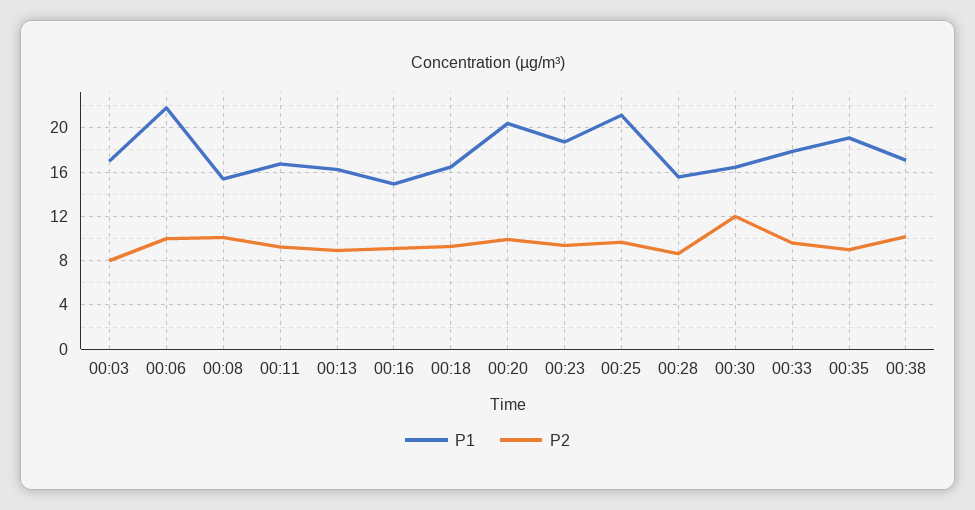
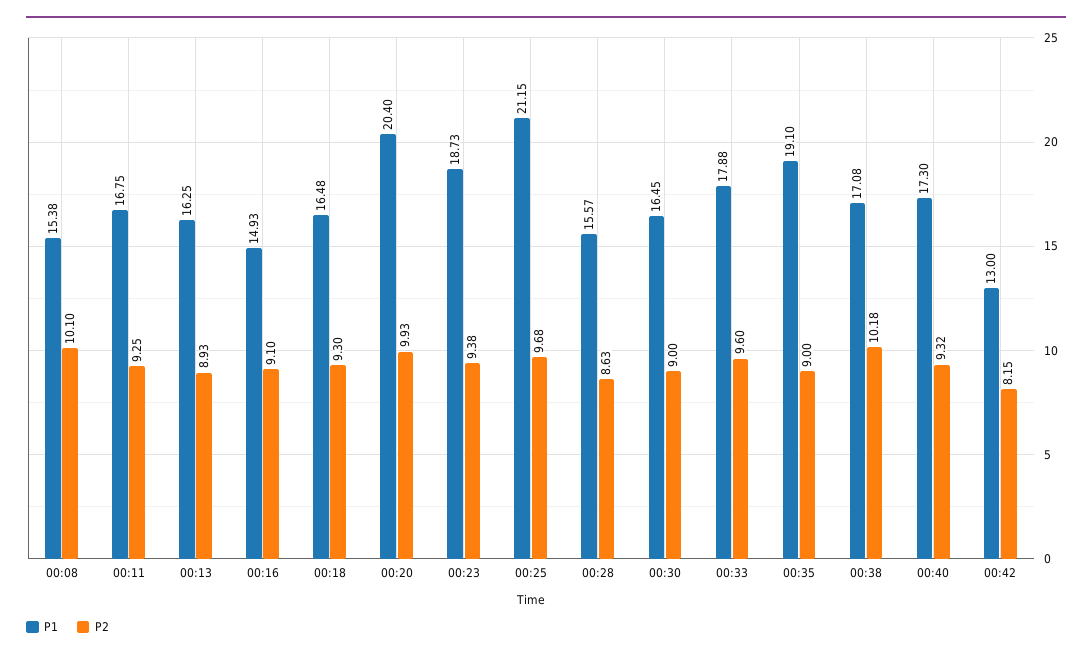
P1, 00:03: 17 -> none
P2, 00:03: 8 -> none
P1, 00:06: 22 -> none
P2, 00:06: 10 -> none
P2, 00:30: 12 -> 9
P1, 00:40: none -> 17.3
P2, 00:40: none -> 9.32
P1, 00:42: none -> 13
P2, 00:42: none -> 8.15

